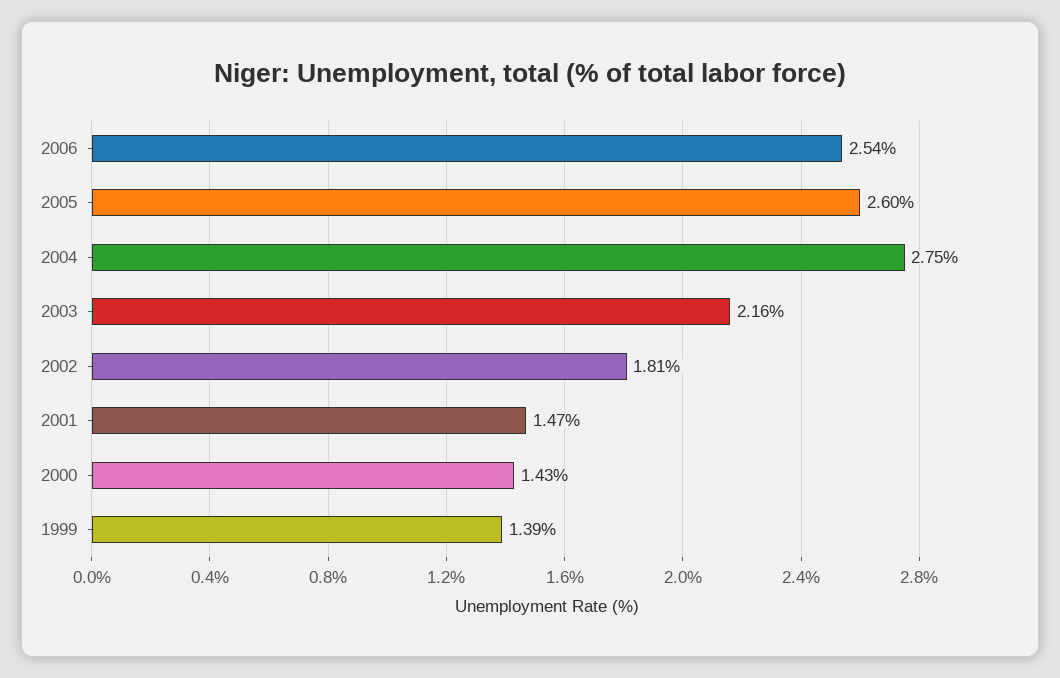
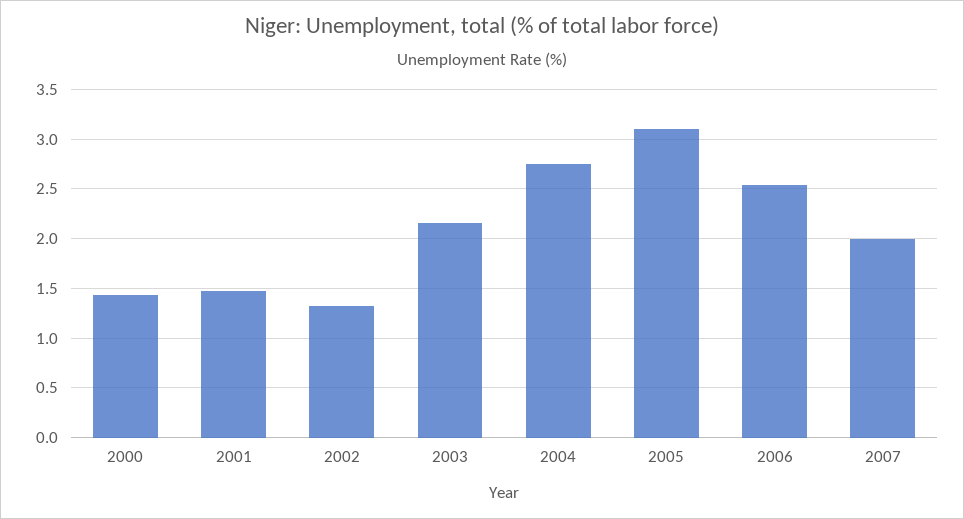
2005: 2.6 -> 3.1
2002: 1.81 -> 1.3
1999: 1.39 -> none
2007: none -> 2

